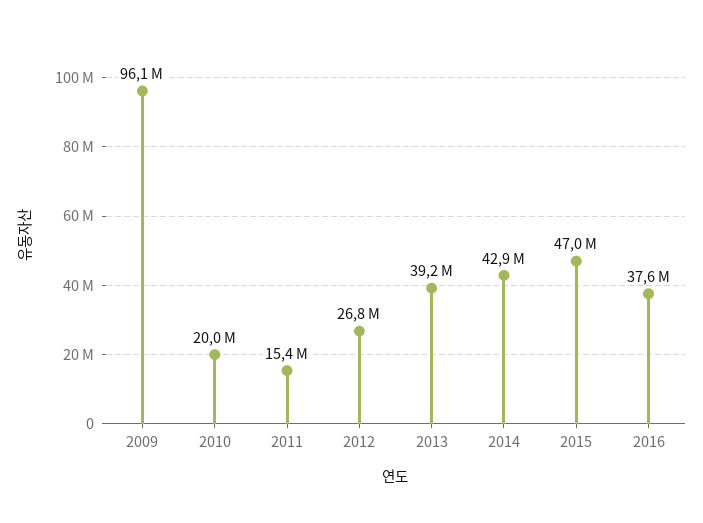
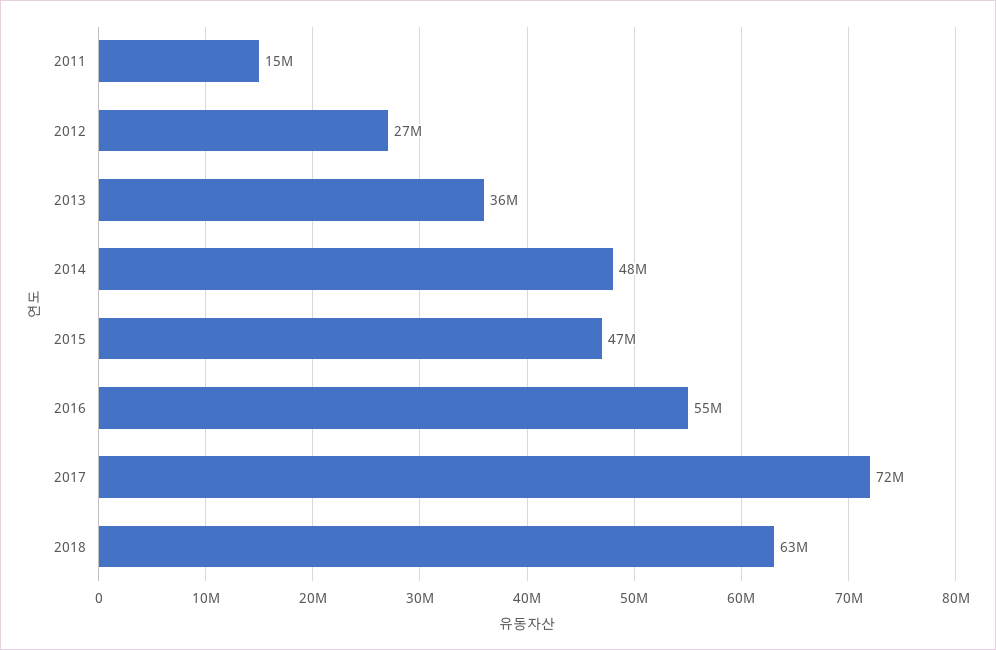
2009: 96100000 -> none
2010: 20000000 -> none
2013: 39200000 -> 36000000
2014: 42900000 -> 48000000
2016: 37600000 -> 55000000
2017: none -> 72000000
2018: none -> 63000000

